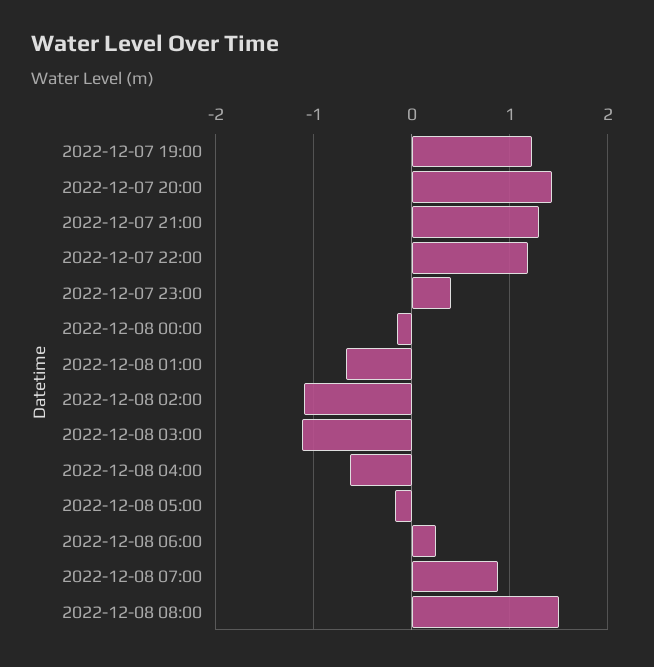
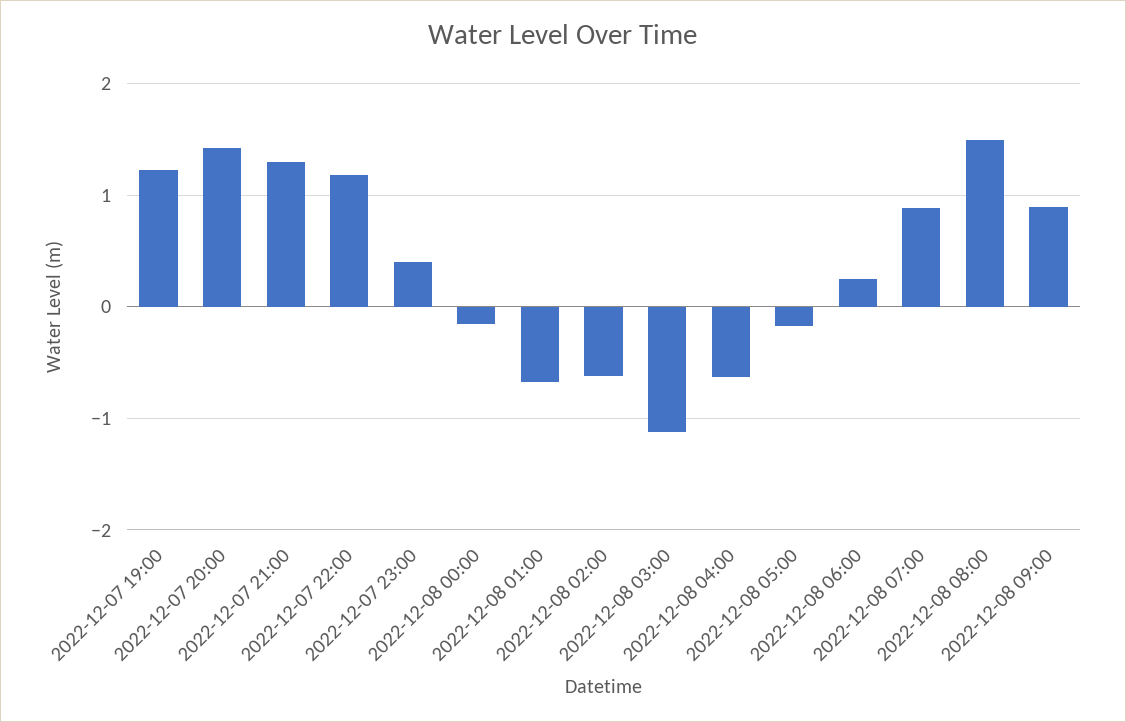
2022-12-08 02:00: -1.1 -> -0.6
2022-12-08 09:00: none -> 0.9

